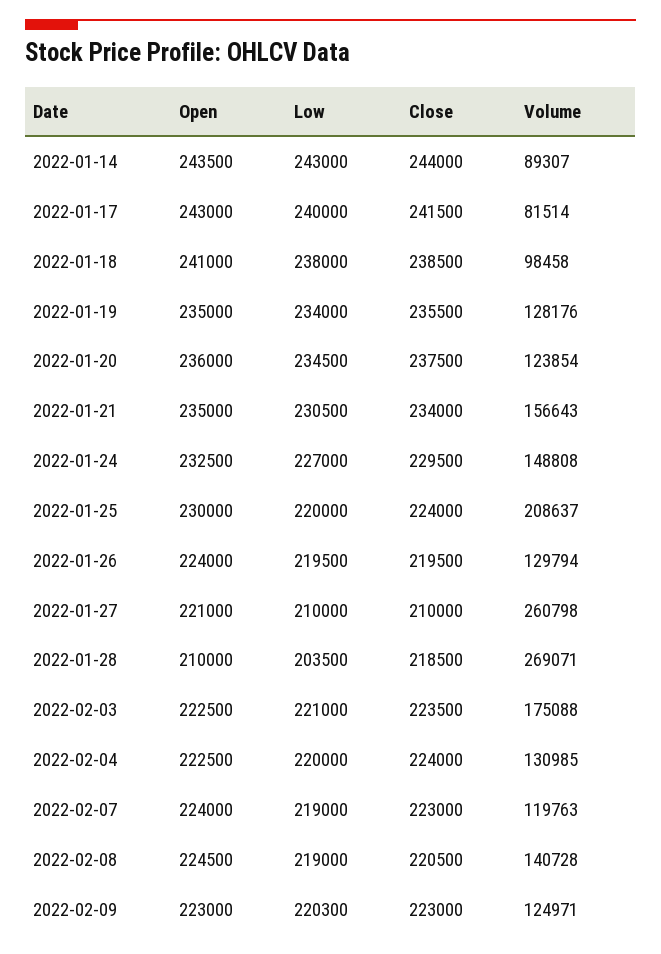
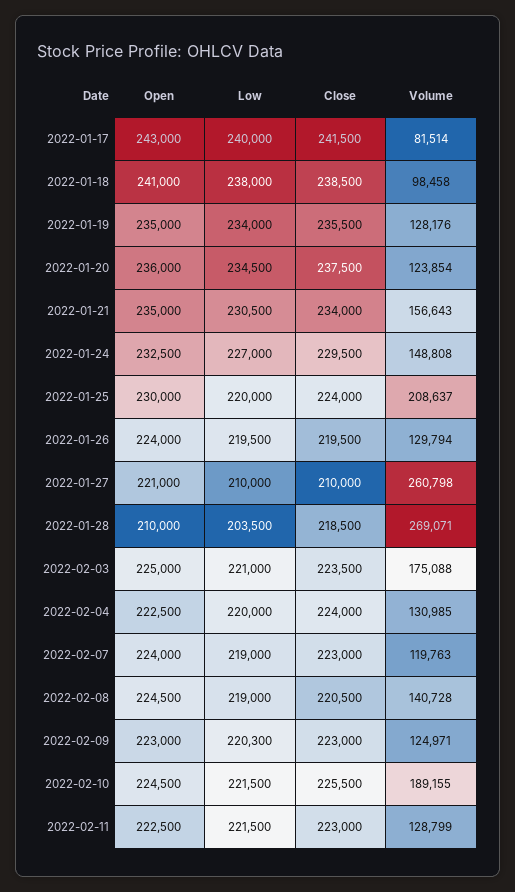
Open, 2022-01-14: 243500 -> none
Low, 2022-01-14: 243000 -> none
Close, 2022-01-14: 244000 -> none
Volume, 2022-01-14: 89307 -> none
Open, 2022-02-03: 222500 -> 225000
Open, 2022-02-10: none -> 224500
Low, 2022-02-10: none -> 221500
Close, 2022-02-10: none -> 225500
Volume, 2022-02-10: none -> 189155
Open, 2022-02-11: none -> 222500
Low, 2022-02-11: none -> 221500
Close, 2022-02-11: none -> 223000
Volume, 2022-02-11: none -> 128799

